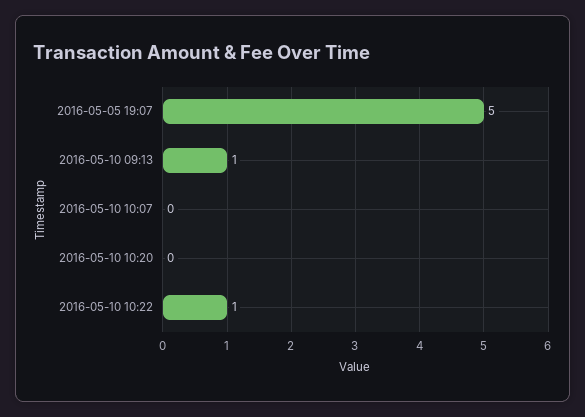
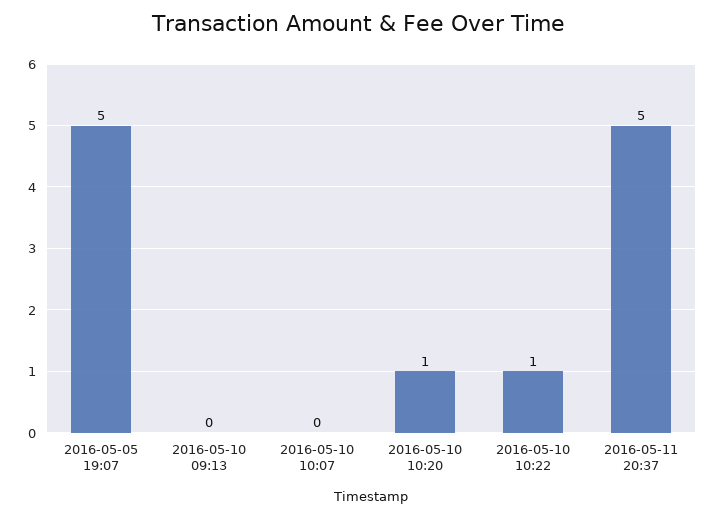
2016-05-10 09:13: 1 -> 0
2016-05-10 10:20: 0 -> 1
2016-05-11 20:37: none -> 5

